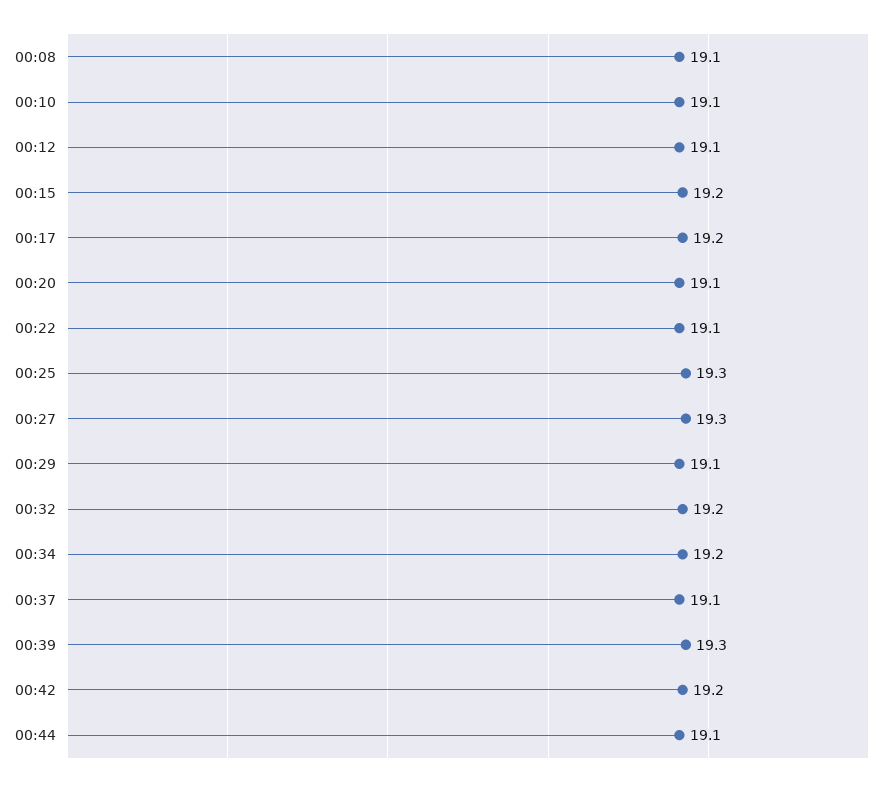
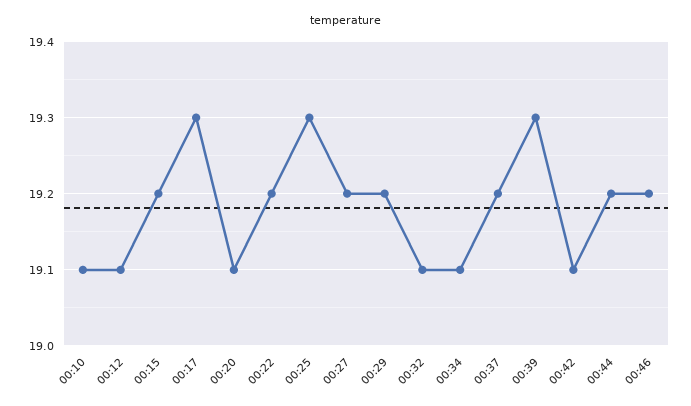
00:08: 19.1 -> none
00:17: 19.2 -> 19.3
00:22: 19.1 -> 19.2
00:27: 19.3 -> 19.2
00:29: 19.1 -> 19.2
00:32: 19.2 -> 19.1
00:34: 19.2 -> 19.1
00:37: 19.1 -> 19.2
00:42: 19.2 -> 19.1
00:44: 19.1 -> 19.2
00:46: none -> 19.2

